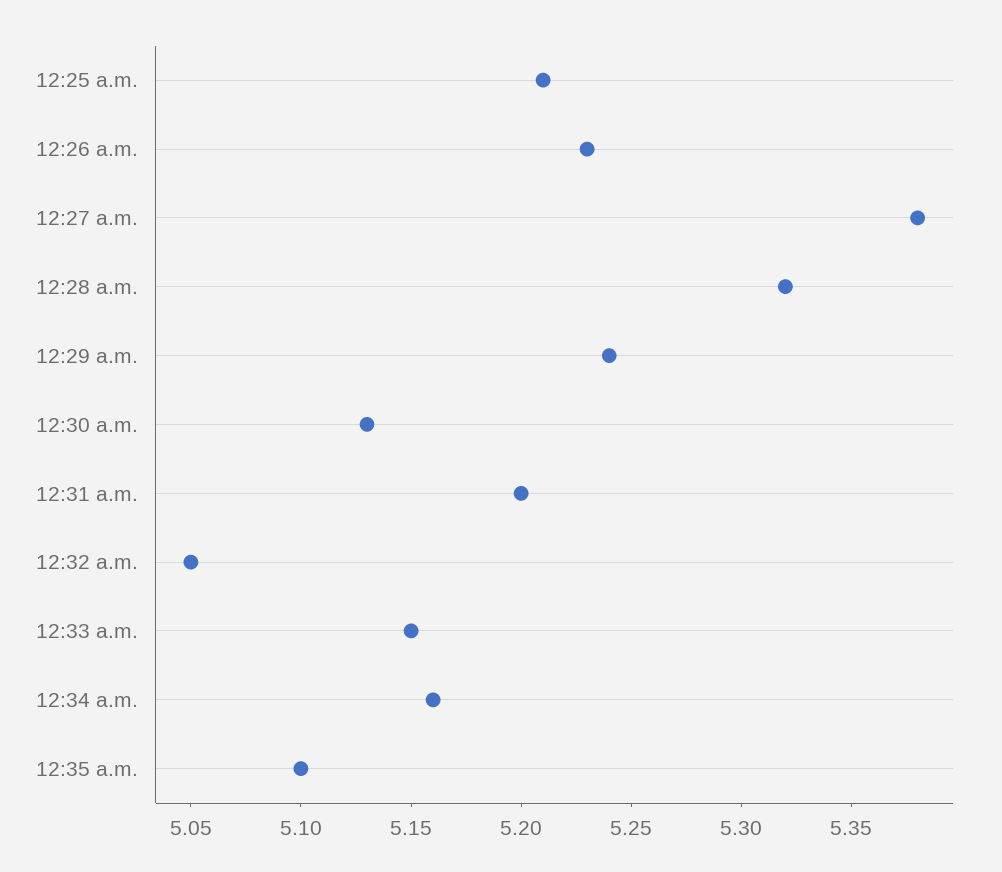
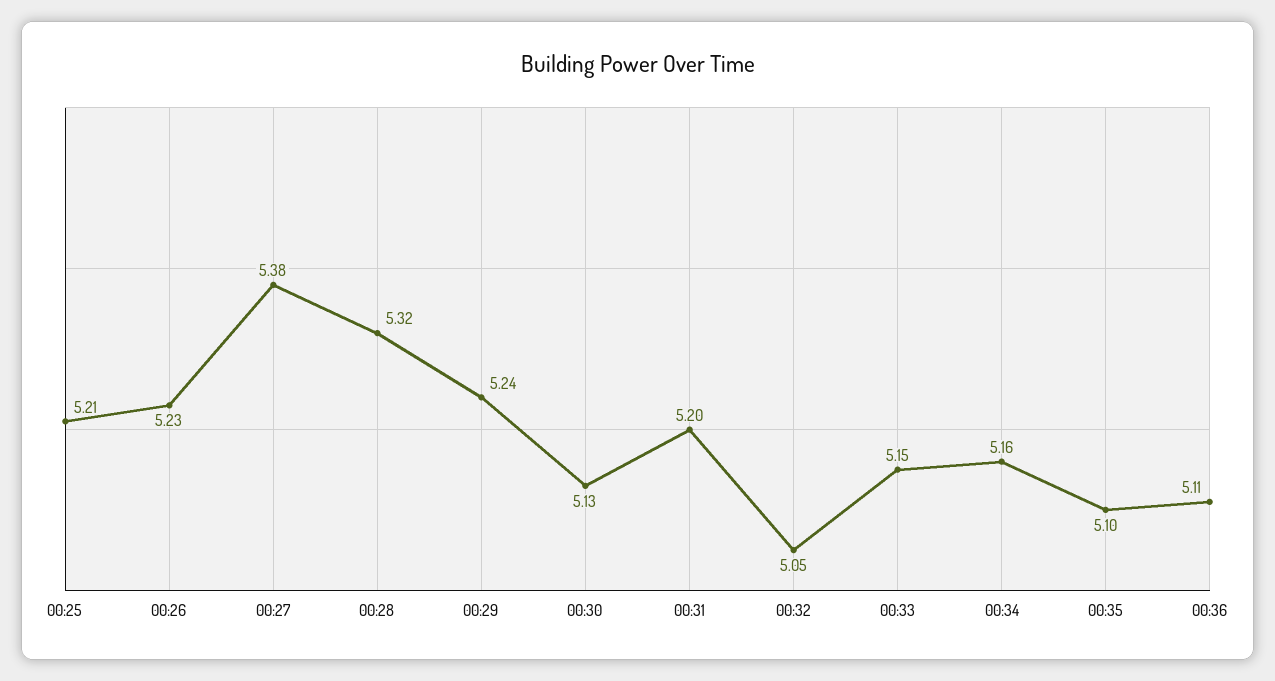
00:36: none -> 5.11

